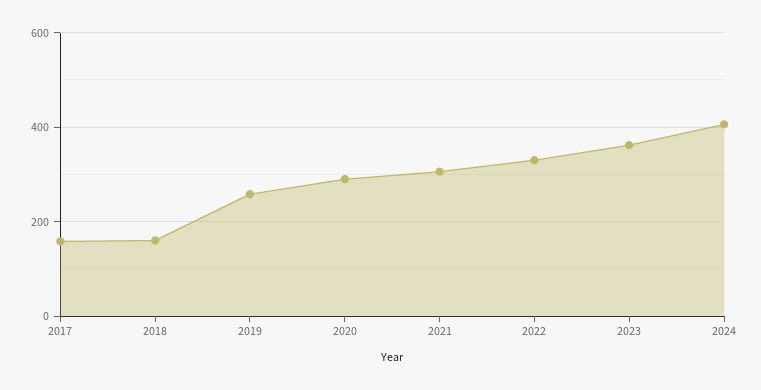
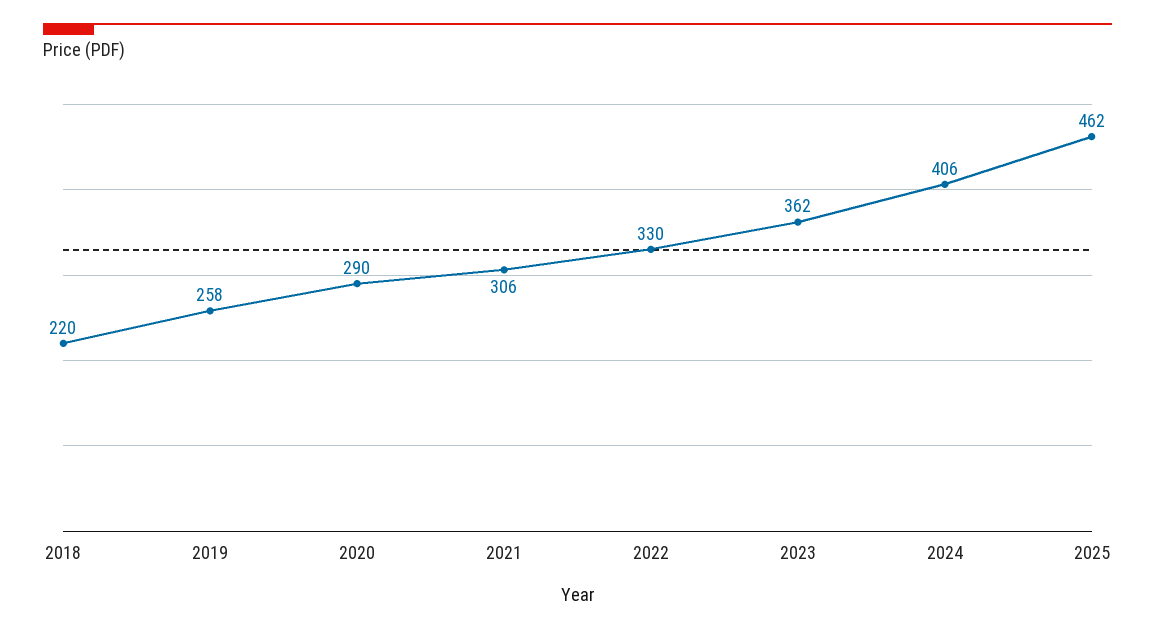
2017: 160 -> none
2018: 160 -> 220
2025: none -> 462

